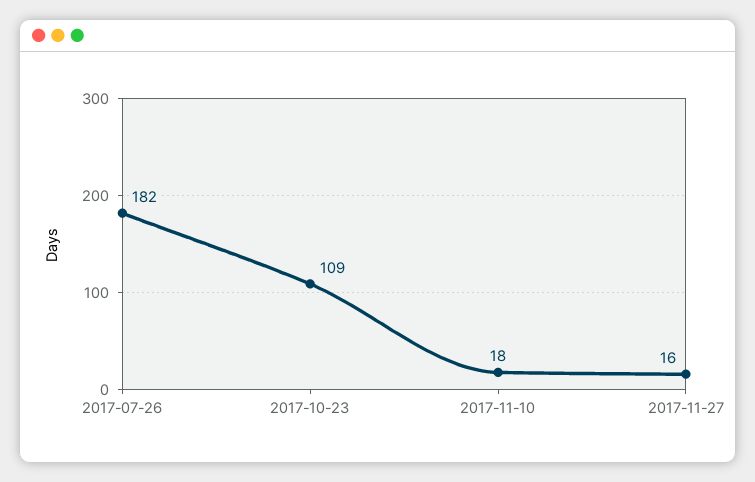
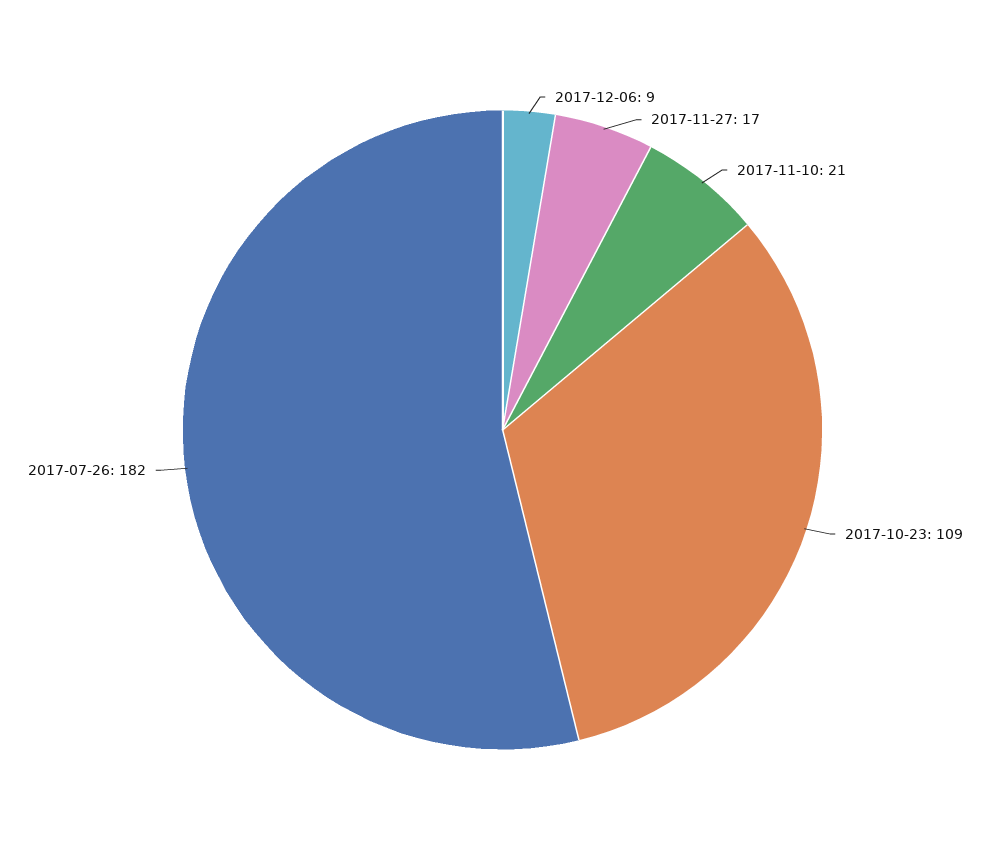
2017-11-10: 18 -> 21
2017-11-27: 16 -> 17
2017-12-06: none -> 9

